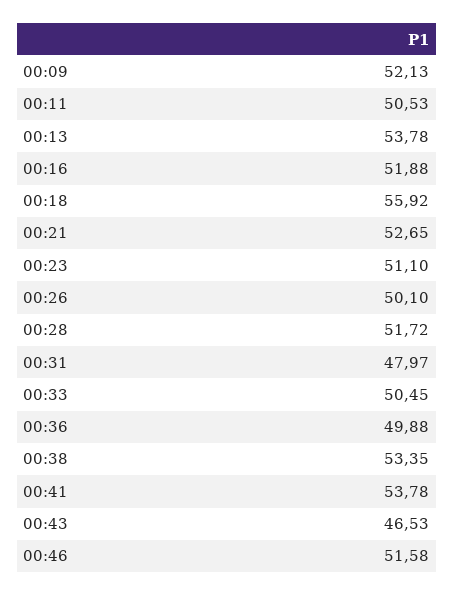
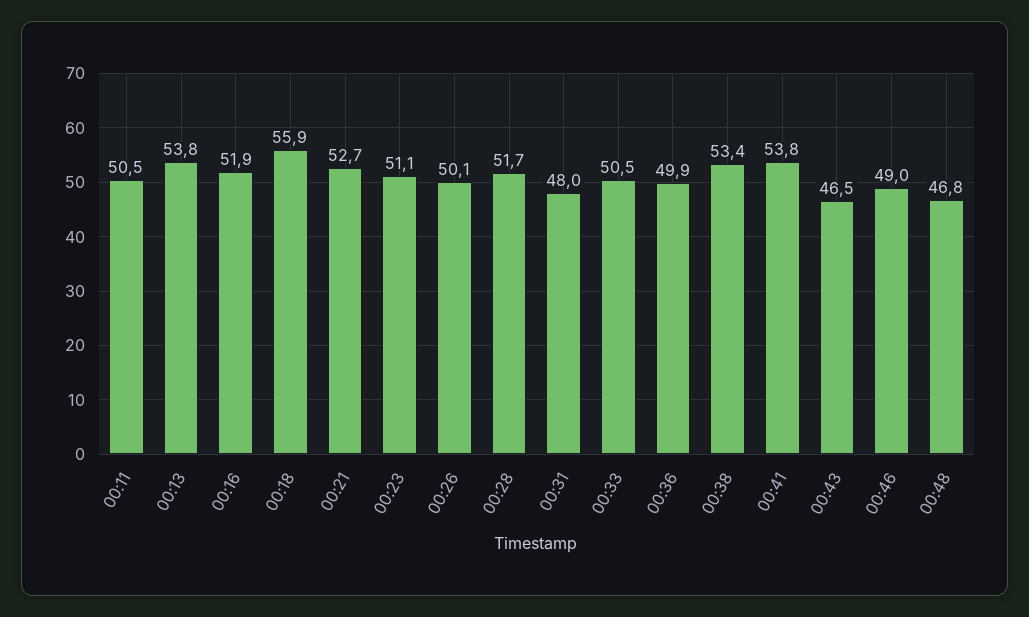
00:09: 52.13 -> none
00:46: 51.58 -> 49
00:48: none -> 46.8

